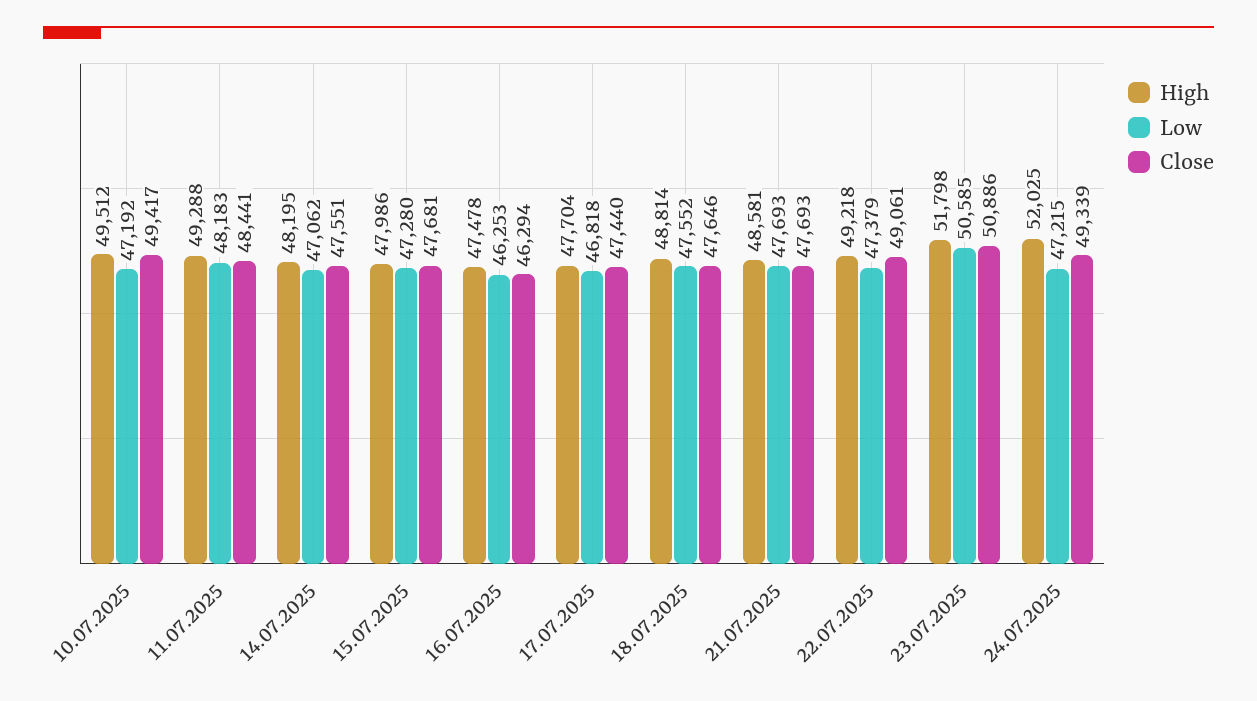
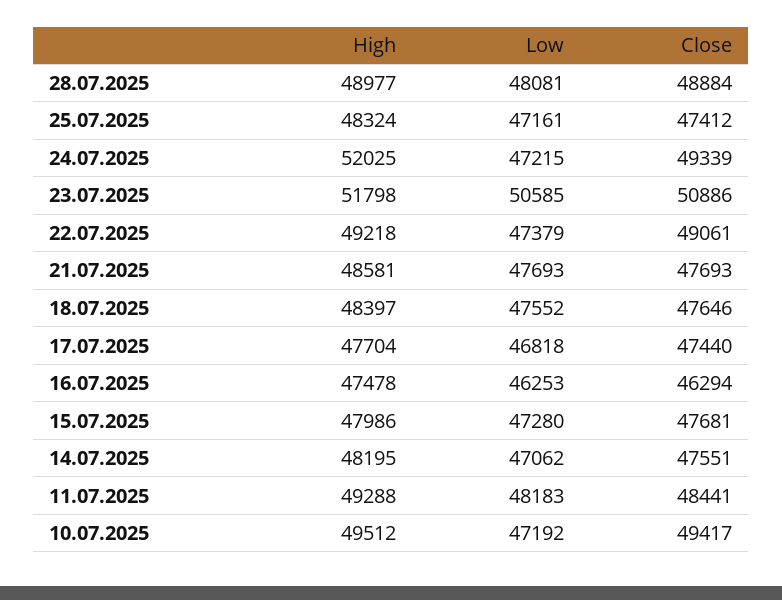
High, 18.07.2025: 48814 -> 48397
High, 28.07.2025: none -> 48977
Low, 28.07.2025: none -> 48081
Close, 28.07.2025: none -> 48884
High, 25.07.2025: none -> 48324
Low, 25.07.2025: none -> 47161
Close, 25.07.2025: none -> 47412

